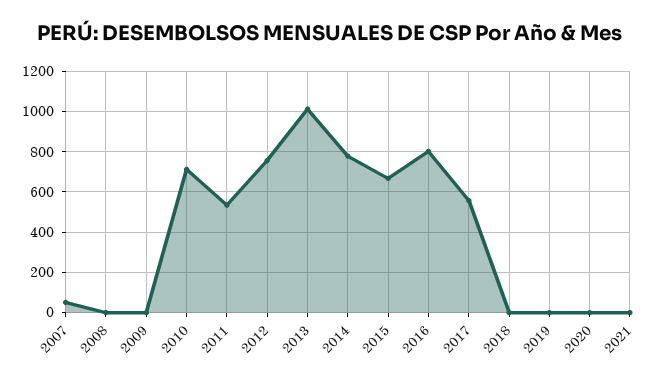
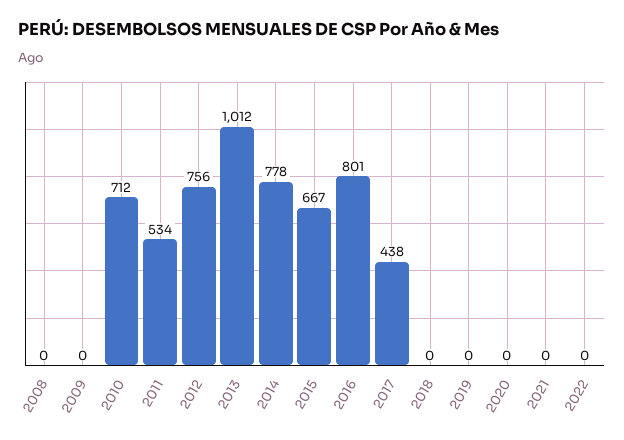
2007: 50 -> none
2017: 550 -> 438
2022: none -> 0

